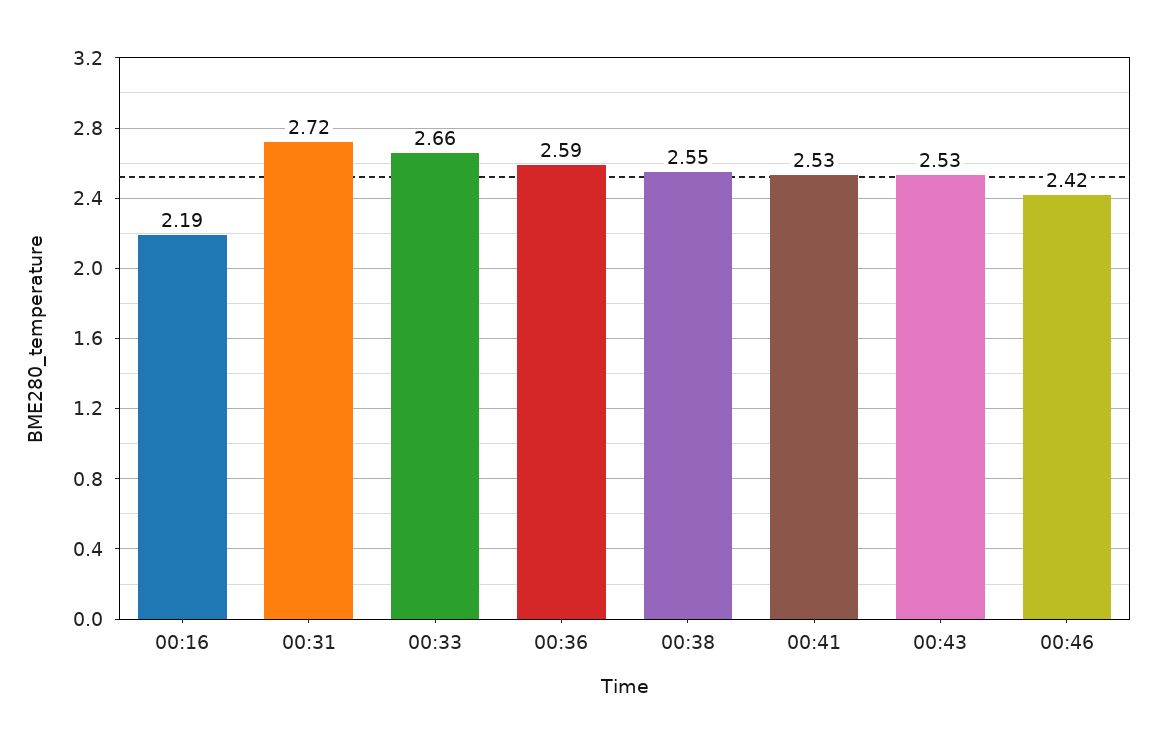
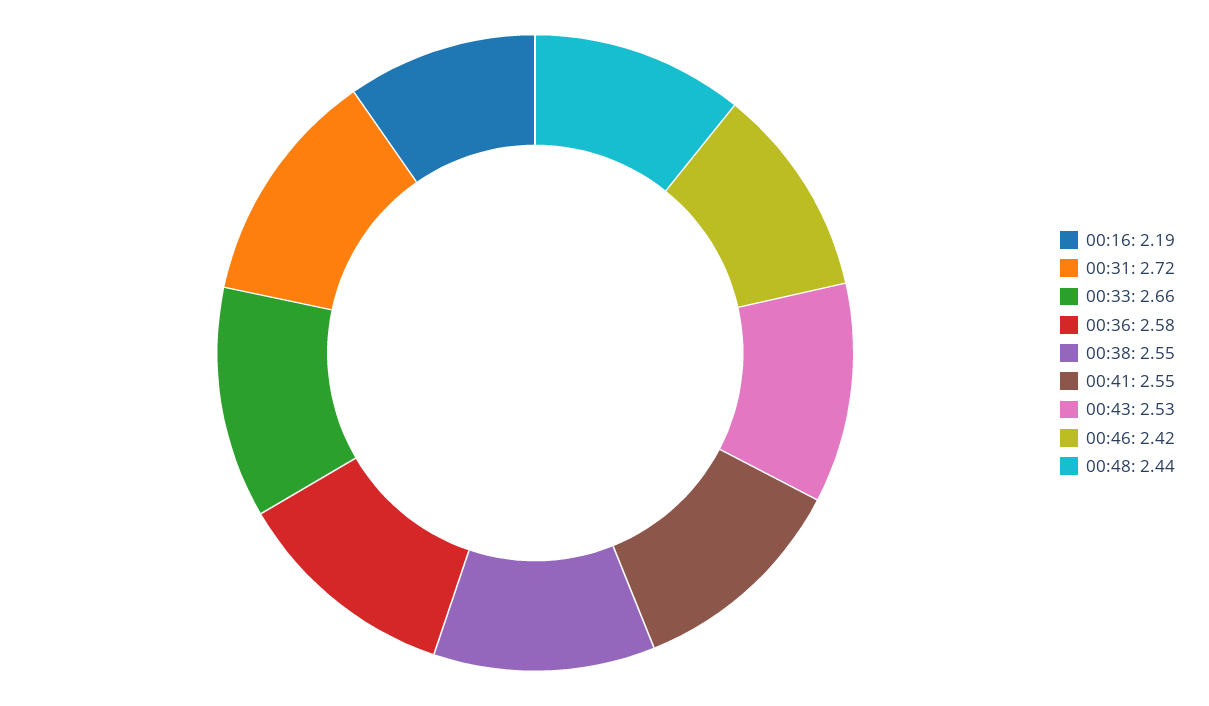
00:36: 2.59 -> 2.58
00:41: 2.53 -> 2.55
00:48: none -> 2.44

